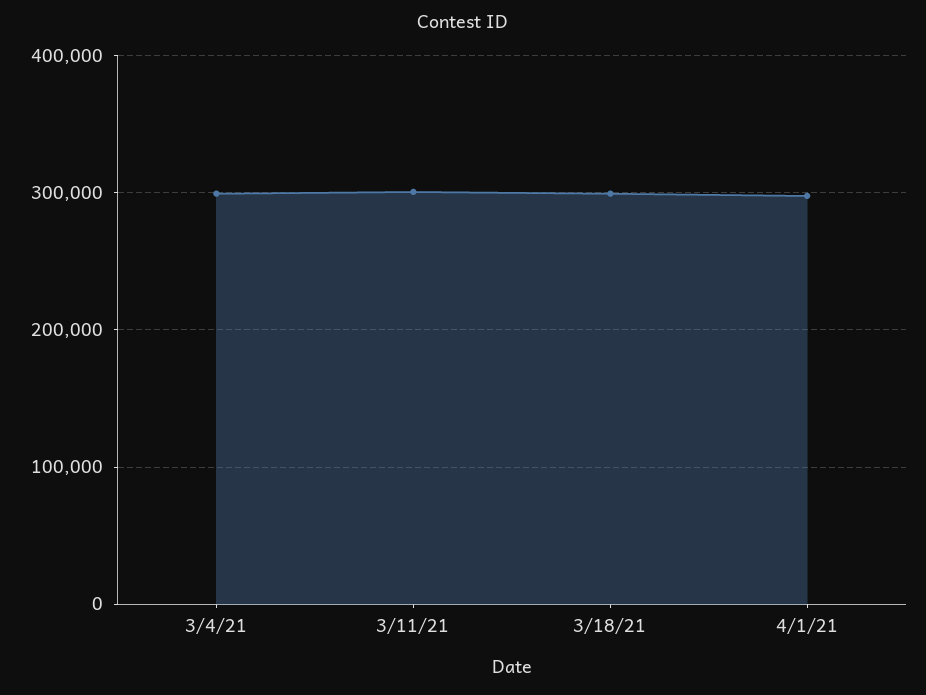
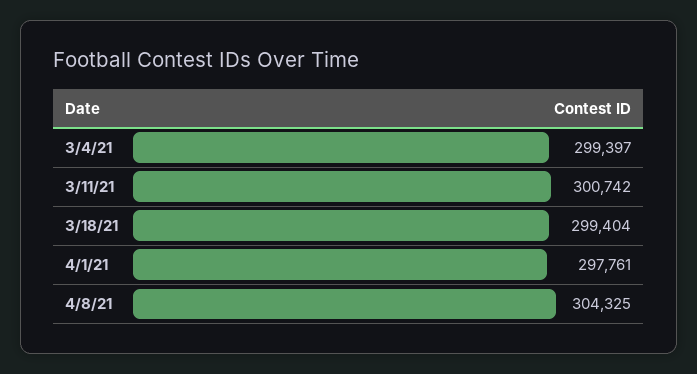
4/8/21: none -> 304325

